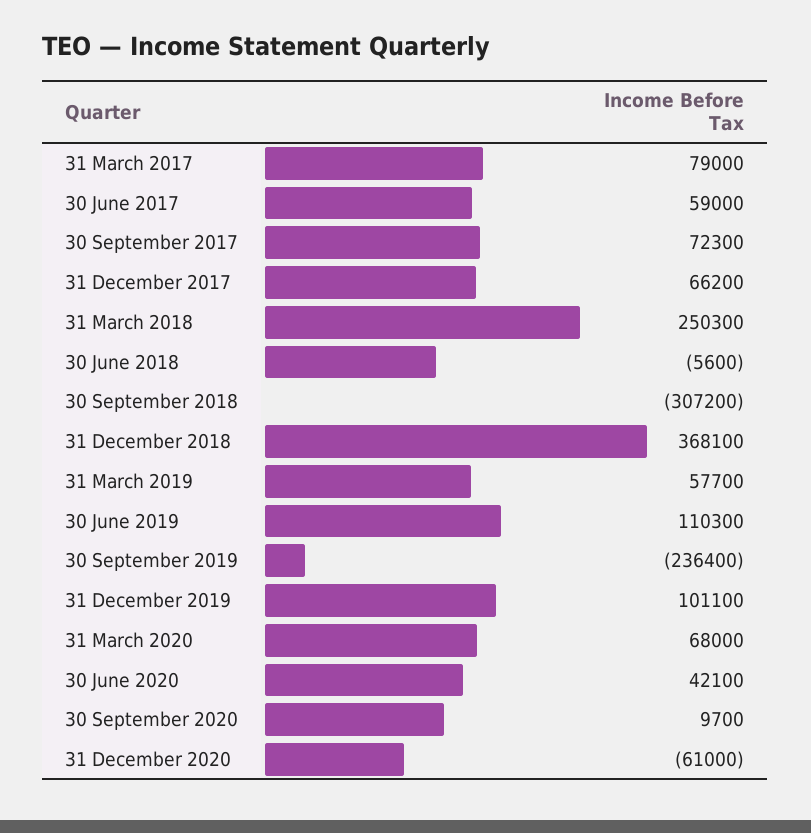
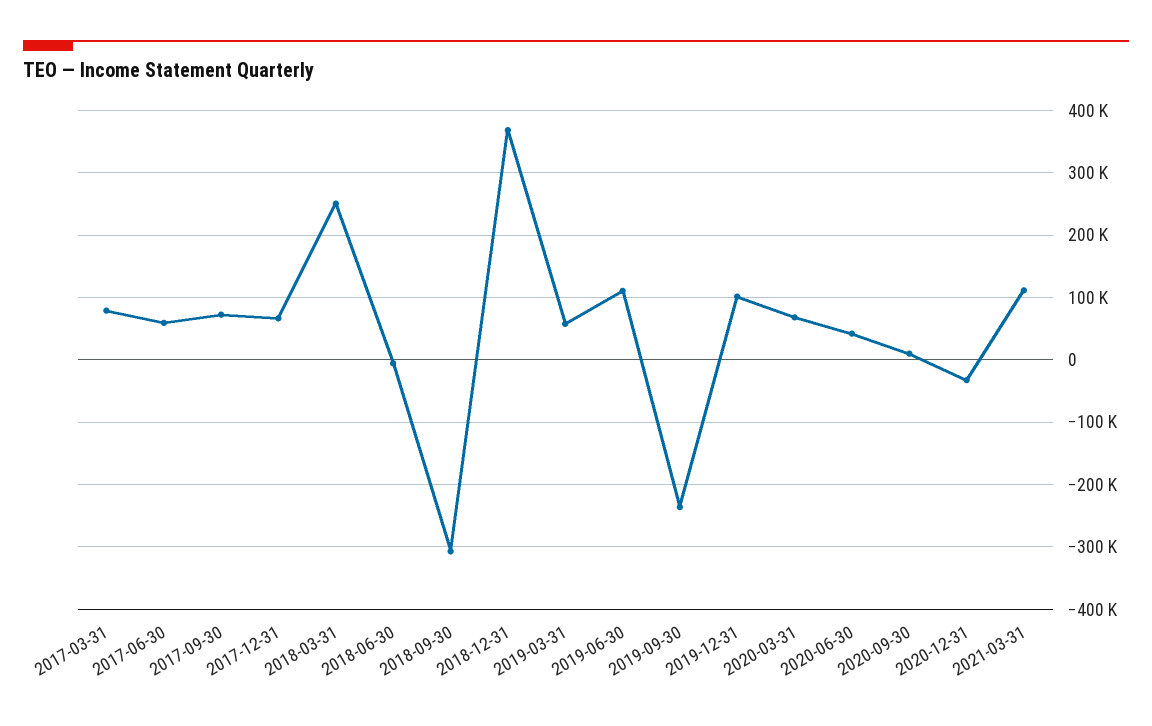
31 December 2020: -61000 -> -30000
2021-03-31: none -> 110000

